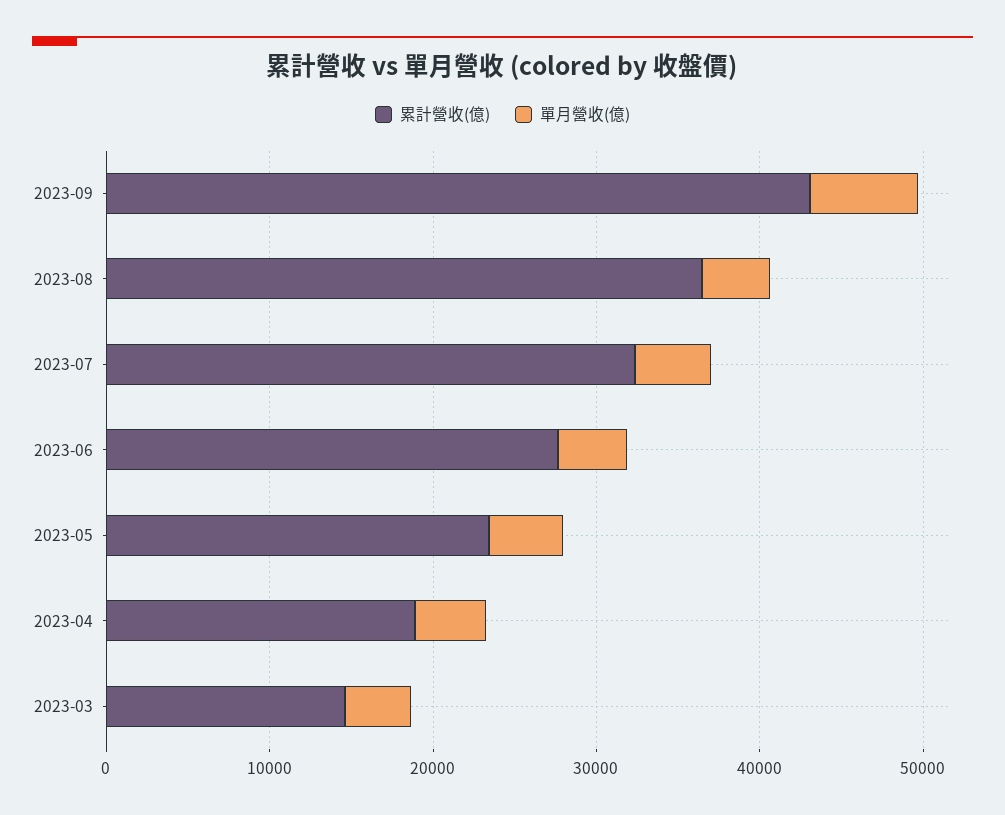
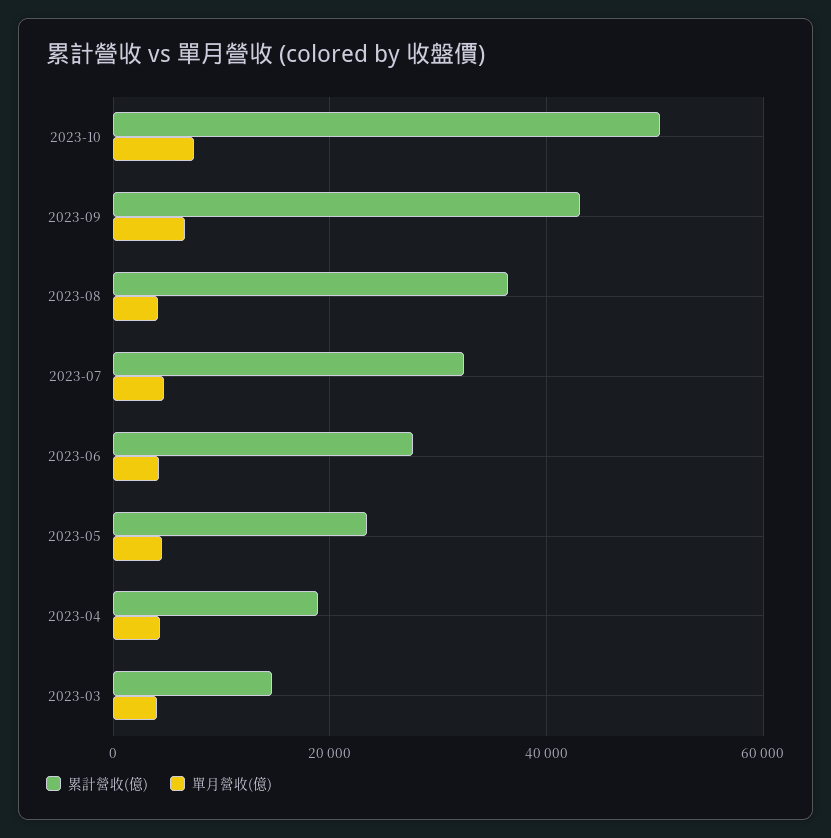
累計營收(億), 2023-10: none -> 50000
單月營收(億), 2023-10: none -> 8000

